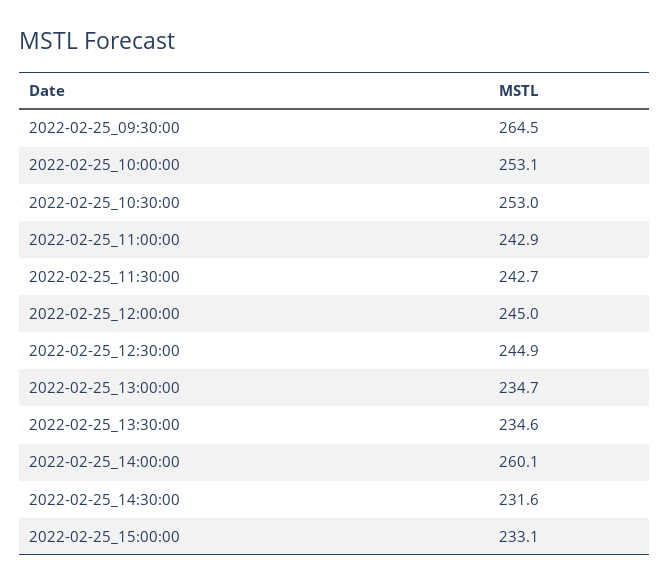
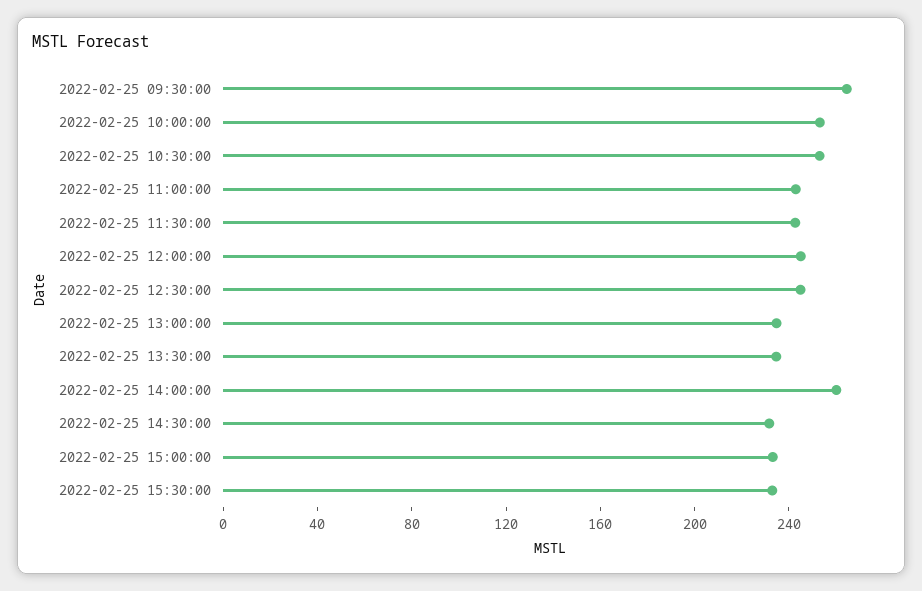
2022-02-25 15:30:00: none -> 230

